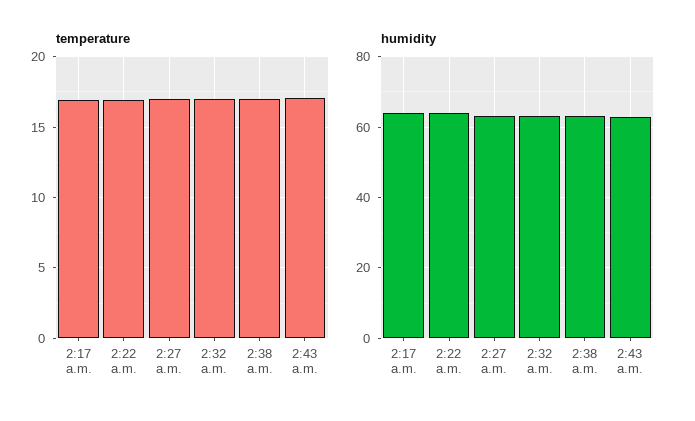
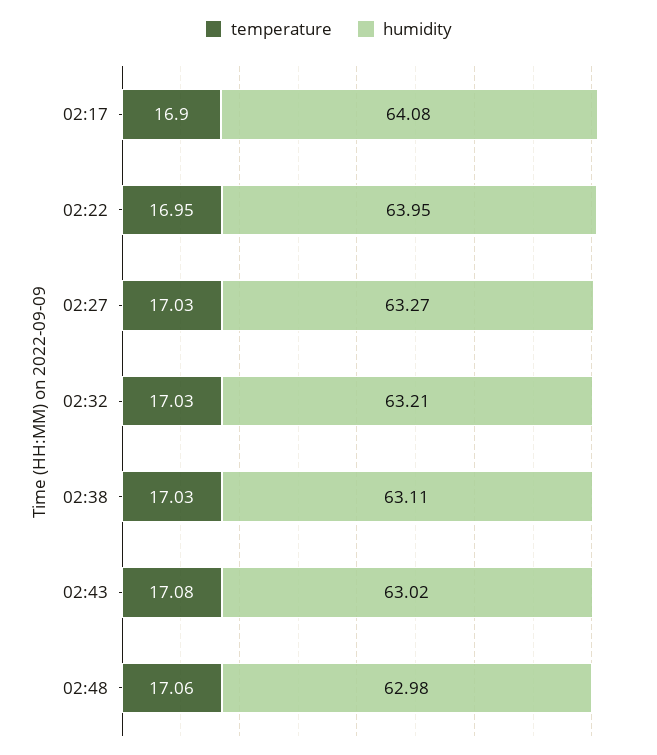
temperature, 02:48: none -> 17.06
humidity, 02:48: none -> 62.98

